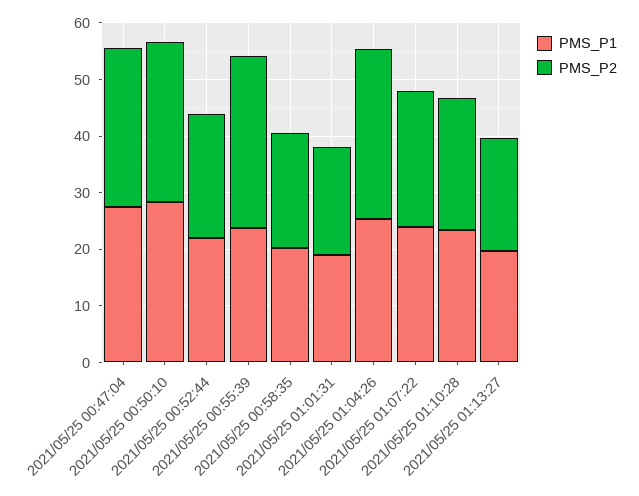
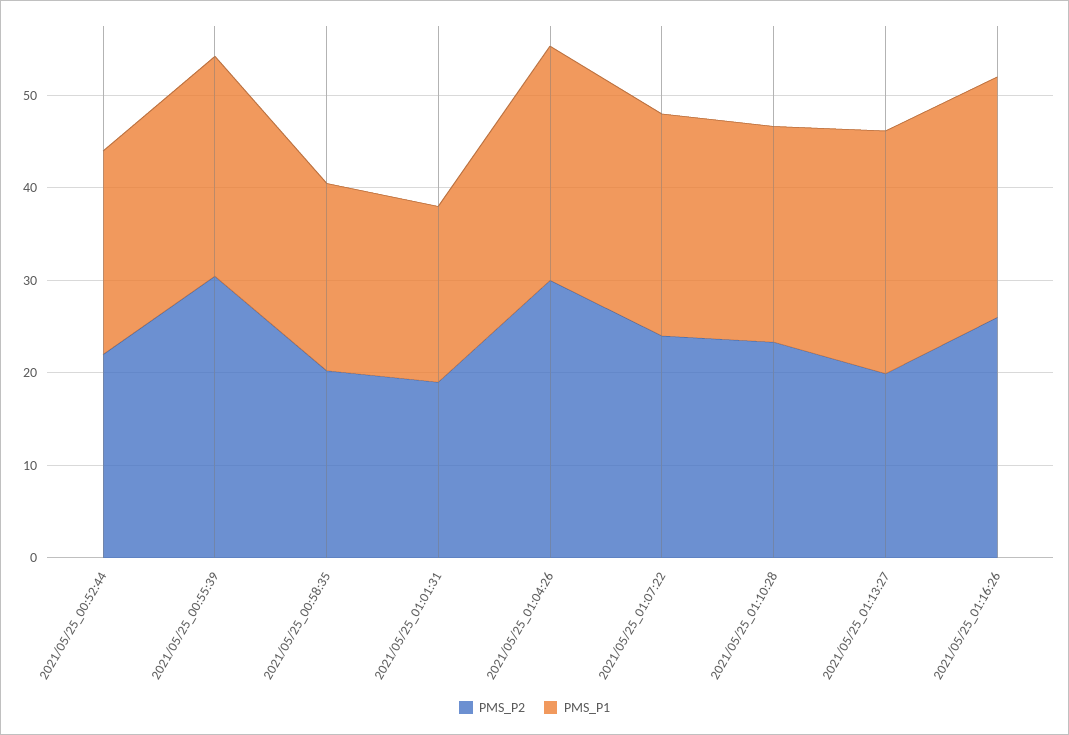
PMS_P1, 2021/05/25 00:47:04: 28 -> none
PMS_P2, 2021/05/25 00:47:04: 28 -> none
PMS_P1, 2021/05/25 00:50:10: 28 -> none
PMS_P2, 2021/05/25 00:50:10: 28 -> none
PMS_P1, 2021/05/25 01:13:27: 20 -> 26
PMS_P2, 2021/05/25_01:16:26: none -> 26
PMS_P1, 2021/05/25_01:16:26: none -> 26

